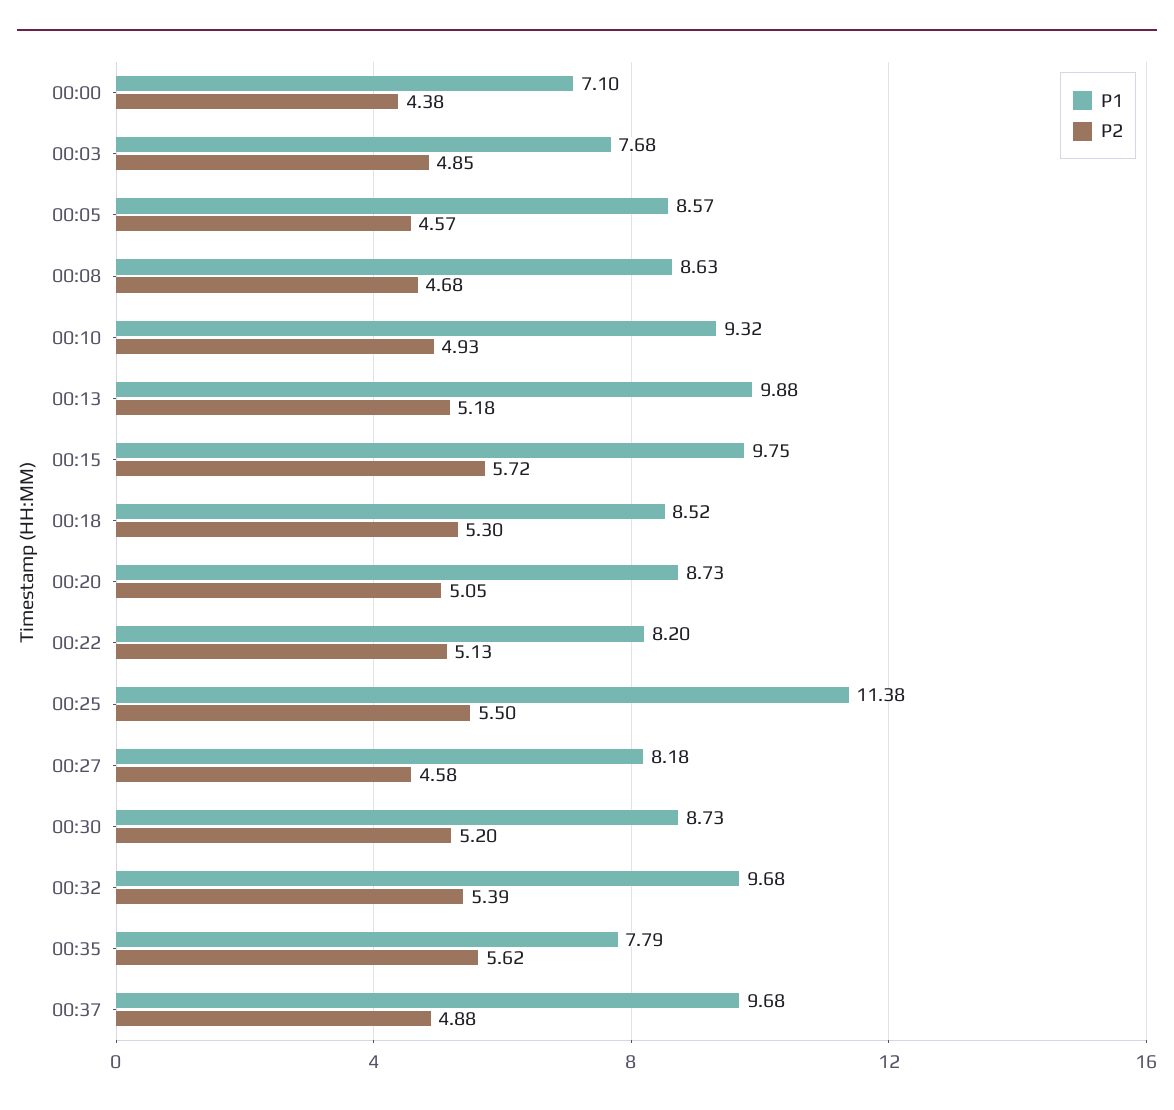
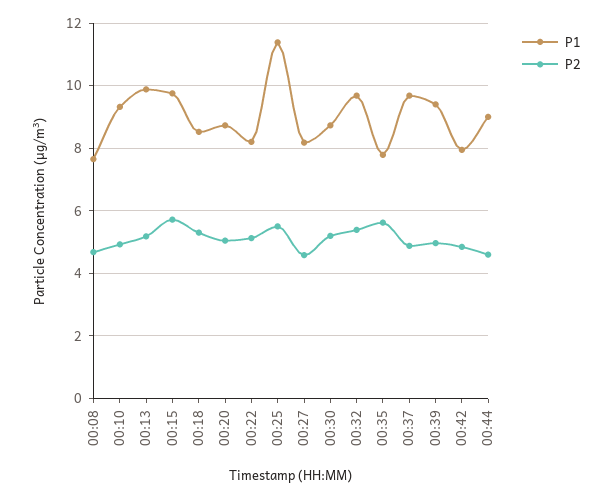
P1, 00:00: 7.1 -> none
P2, 00:00: 4.38 -> none
P1, 00:03: 7.68 -> none
P2, 00:03: 4.85 -> none
P1, 00:05: 8.57 -> none
P2, 00:05: 4.57 -> none
P1, 00:08: 8.63 -> 7.6
P1, 00:39: none -> 9.4
P2, 00:39: none -> 5
P1, 00:42: none -> 8
P2, 00:42: none -> 4.8
P1, 00:44: none -> 9
P2, 00:44: none -> 4.6

